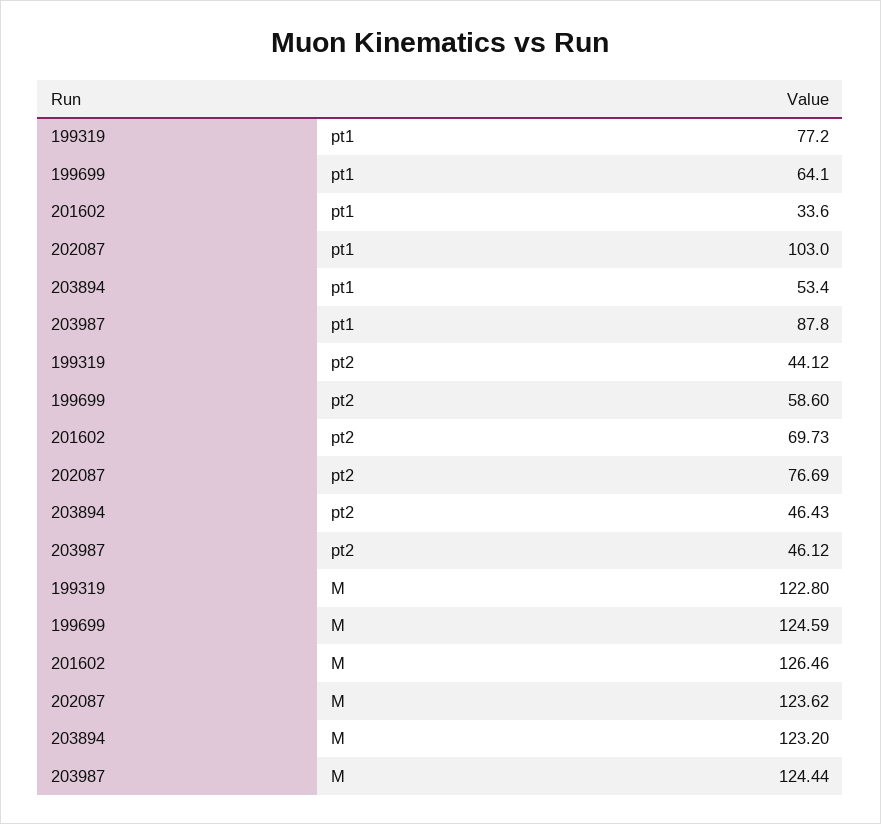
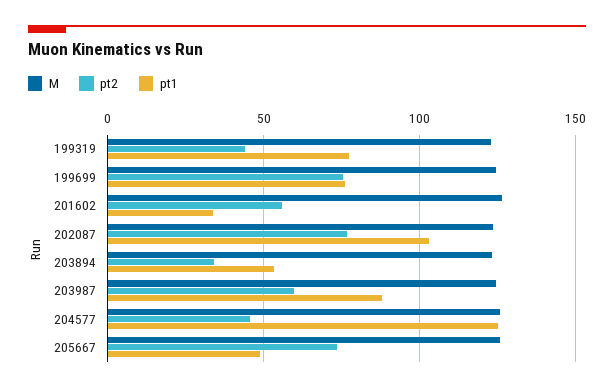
pt1, 199699: 64.1 -> 75
pt2, 199699: 58.6 -> 75
pt2, 201602: 69.73 -> 55
pt2, 203894: 46.43 -> 35
pt2, 203987: 46.12 -> 60
M, 204577: none -> 125
pt2, 204577: none -> 45
pt1, 204577: none -> 125
M, 205667: none -> 125
pt2, 205667: none -> 75
pt1, 205667: none -> 50

